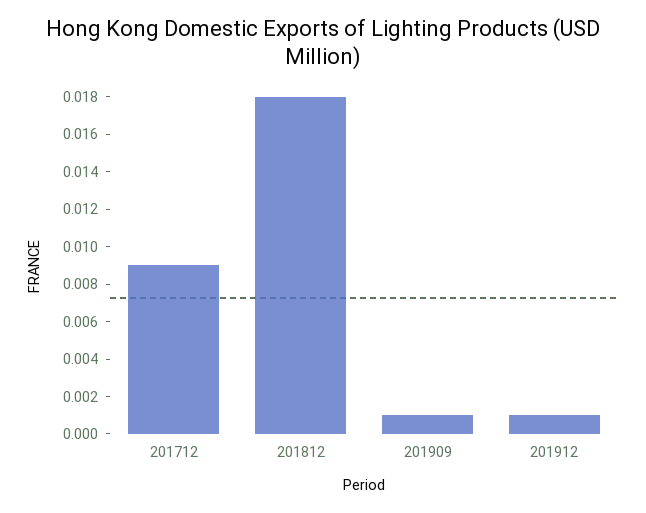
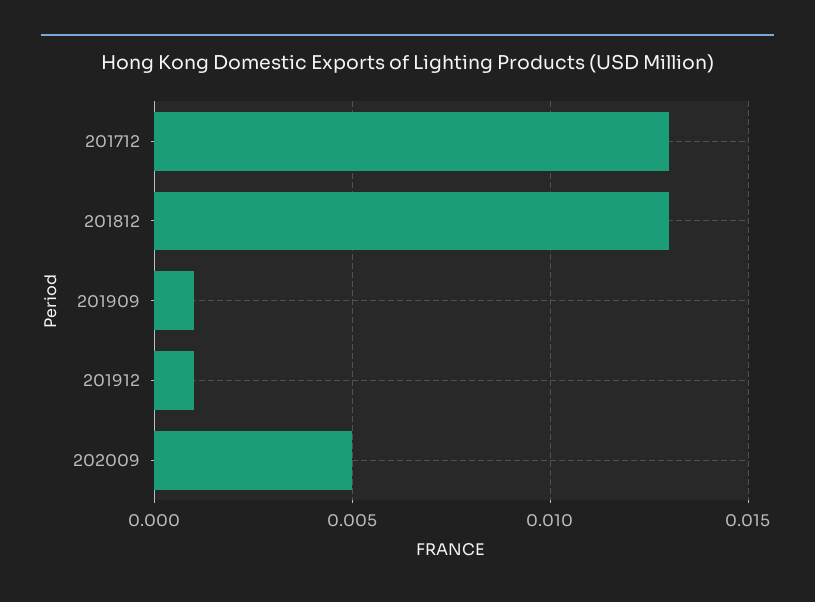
201712: 0.009 -> 0.013
201812: 0.018 -> 0.013
202009: none -> 0.005

